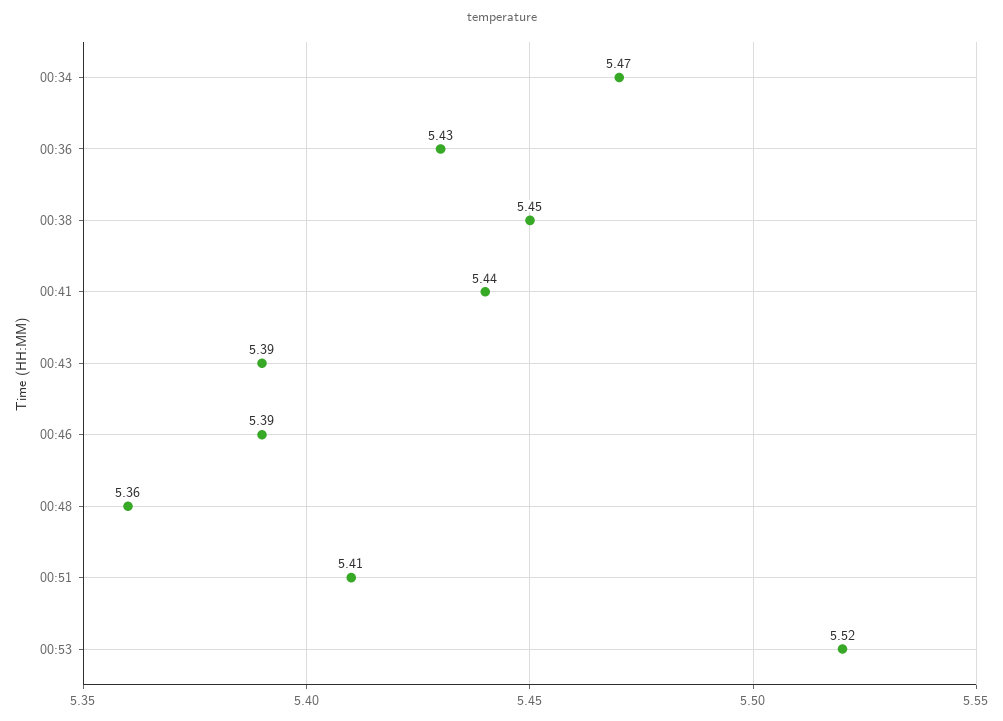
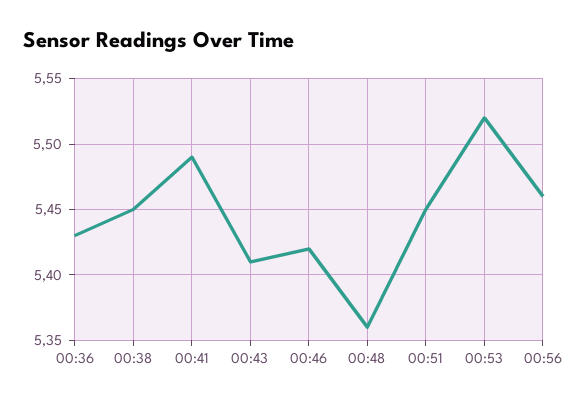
00:34: 5.47 -> none
00:41: 5.44 -> 5.49
00:43: 5.39 -> 5.41
00:46: 5.39 -> 5.42
00:51: 5.41 -> 5.45
00:56: none -> 5.46

